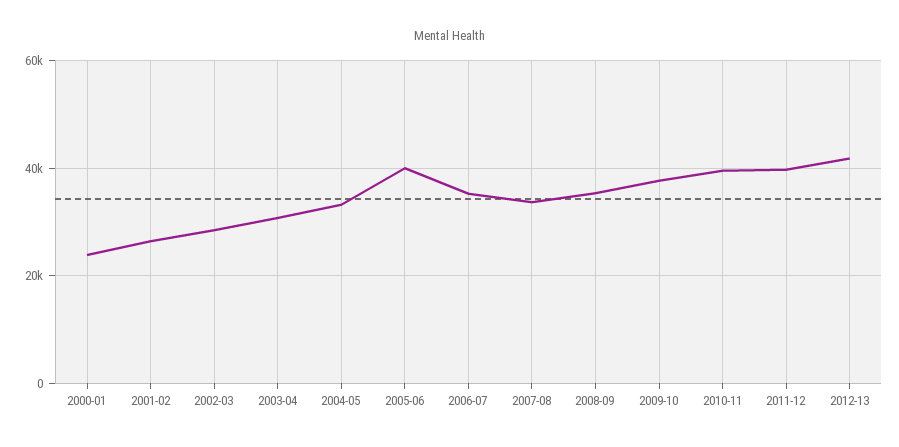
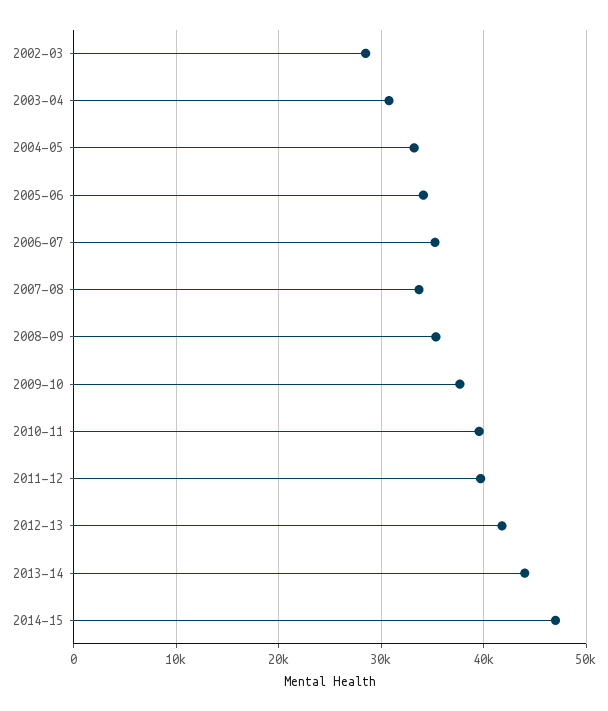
2000-01: 24000 -> none
2001-02: 26000 -> none
2005-06: 40000 -> 34000
2013-14: none -> 44000
2014-15: none -> 47000

